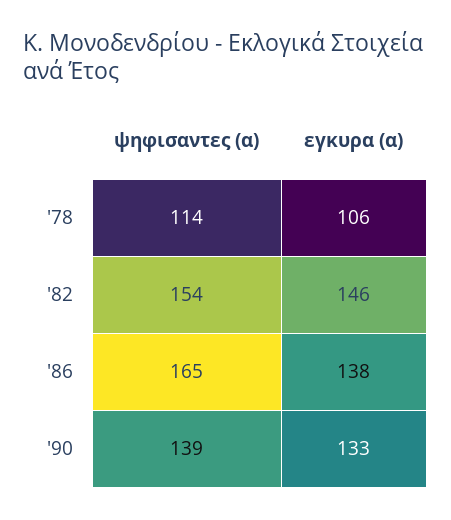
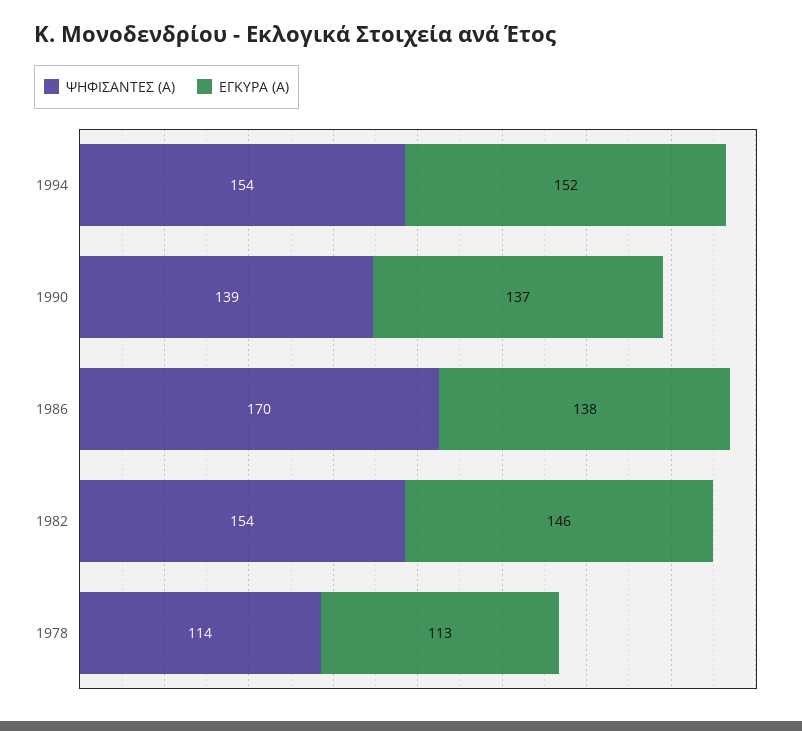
εγκυρα (α), '78: 106 -> 113
ψηφισαντες (α), '86: 165 -> 170
εγκυρα (α), '90: 133 -> 137
ψηφισαντες (α), 1994: none -> 154
εγκυρα (α), 1994: none -> 152

